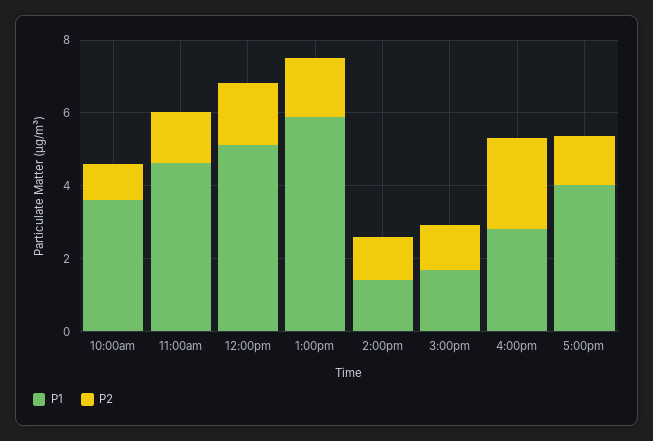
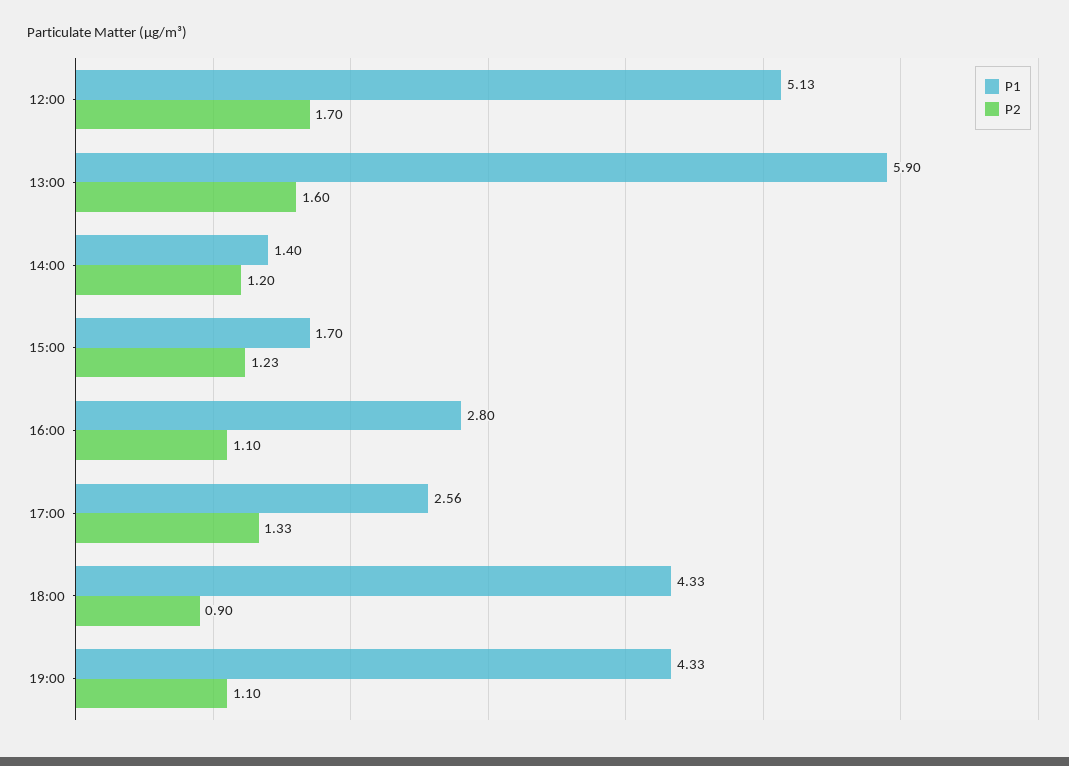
P1, 10:00am: 3.5 -> none
P2, 10:00am: 1 -> none
P1, 11:00am: 4.5 -> none
P2, 11:00am: 1.5 -> none
P2, 4:00pm: 2.5 -> 1.1
P1, 5:00pm: 4 -> 2.56
P1, 18:00: none -> 4.33
P2, 18:00: none -> 0.9
P1, 19:00: none -> 4.33
P2, 19:00: none -> 1.1

